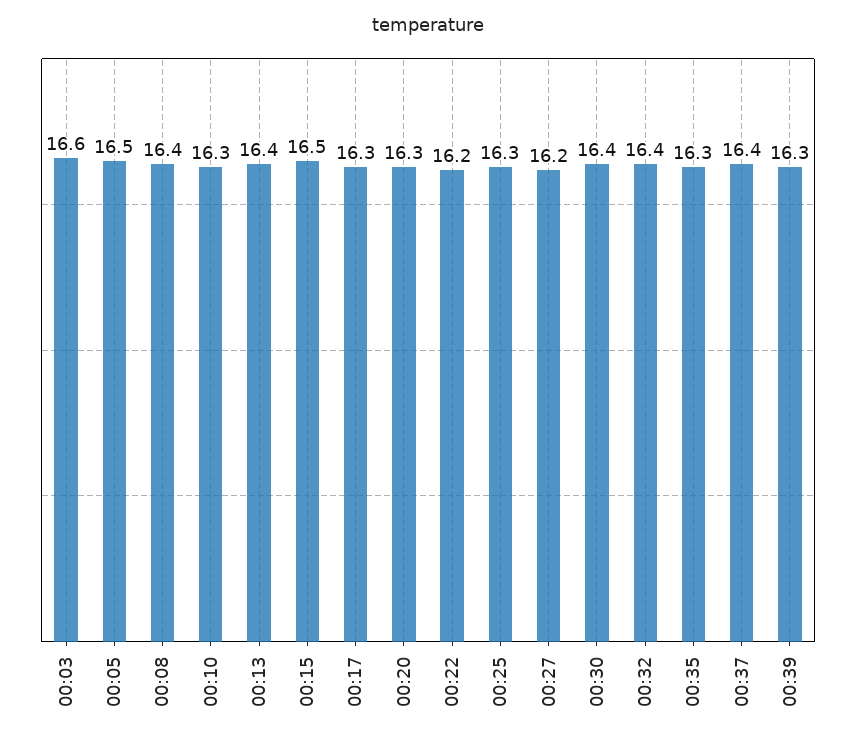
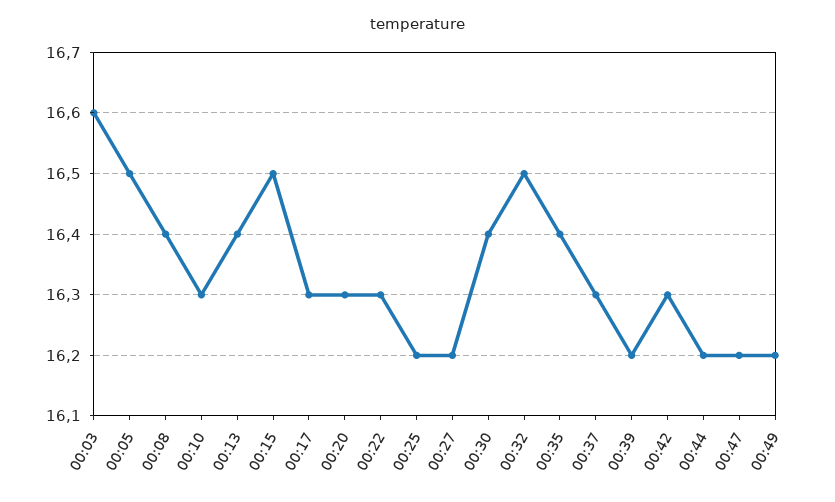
00:22: 16.2 -> 16.3
00:25: 16.3 -> 16.2
00:32: 16.4 -> 16.5
00:35: 16.3 -> 16.4
00:37: 16.4 -> 16.3
00:39: 16.3 -> 16.2
00:42: none -> 16.3
00:44: none -> 16.2
00:47: none -> 16.2
00:49: none -> 16.2

